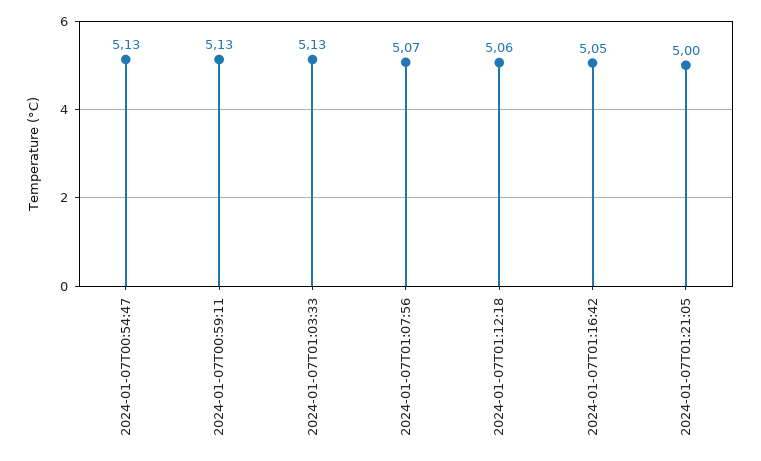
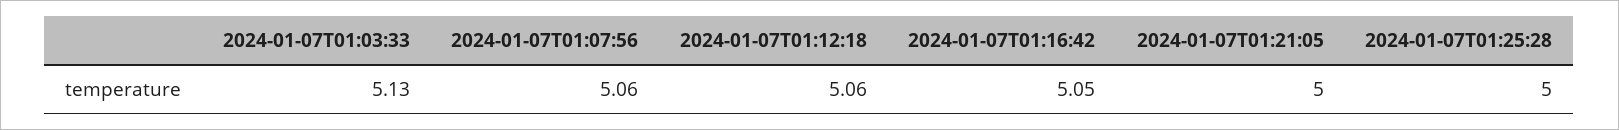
2024-01-07T00:54:47: 5.13 -> none
2024-01-07T00:59:11: 5.13 -> none
2024-01-07T01:07:56: 5.07 -> 5.06
2024-01-07T01:25:28: none -> 5

